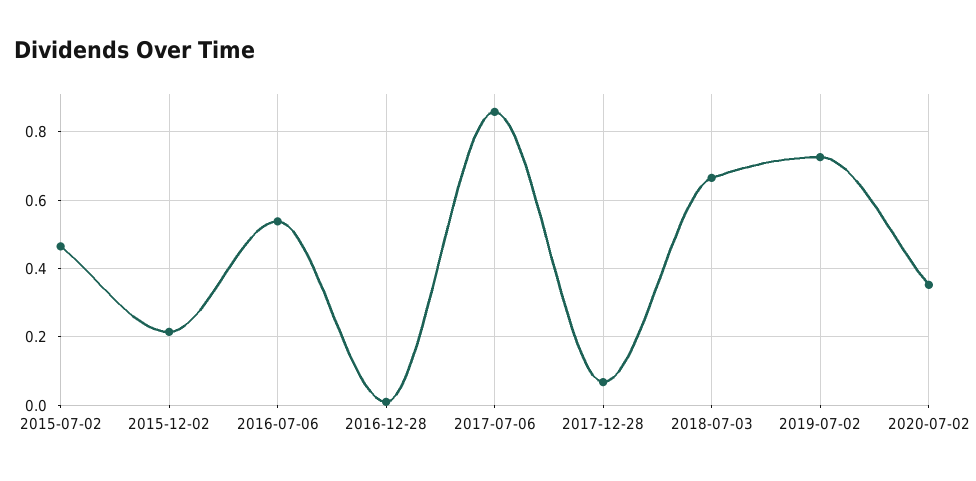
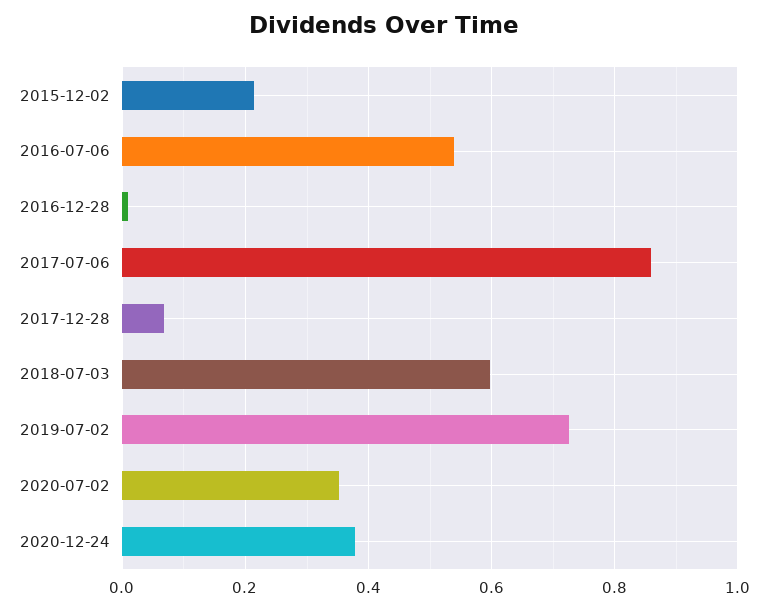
2015-07-02: 0.46 -> none
2018-07-03: 0.66 -> 0.6
2020-12-24: none -> 0.38

